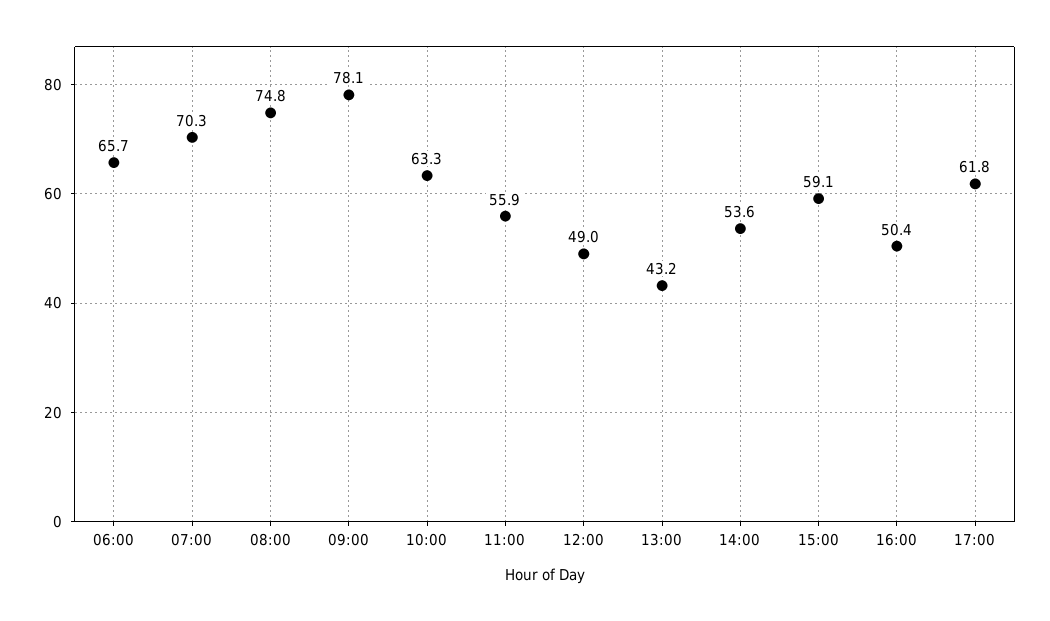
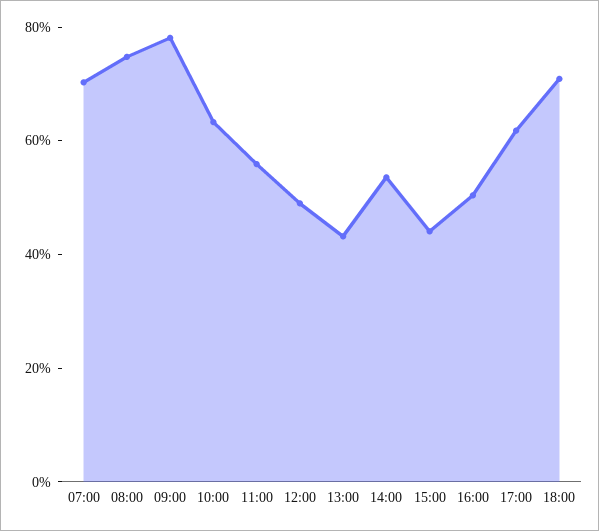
06:00: 65.7 -> none
15:00: 59.1 -> 45
18:00: none -> 70

